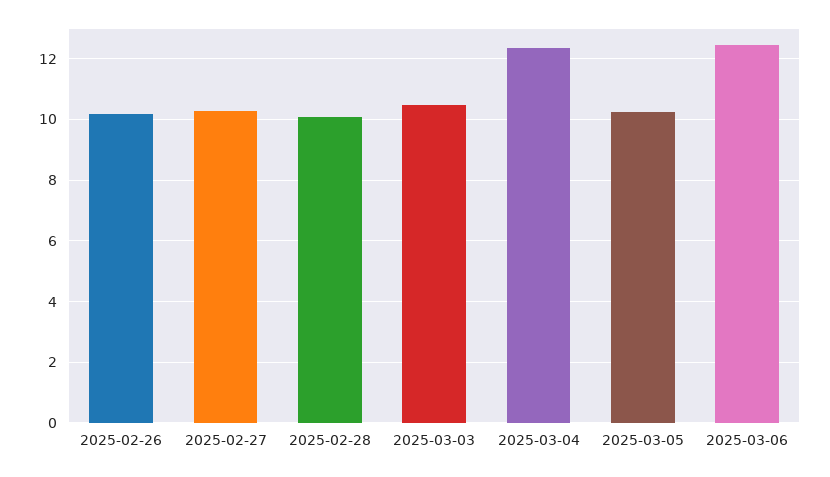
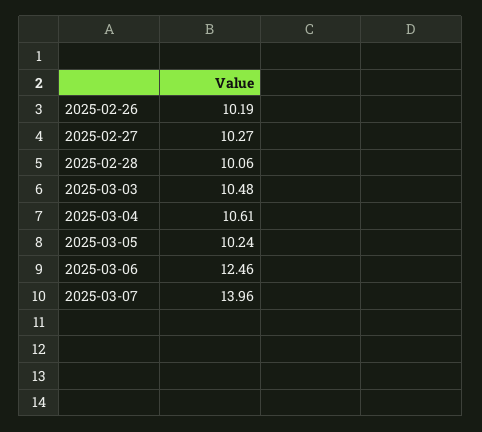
2025-03-04: 12.4 -> 10.61
2025-03-07: none -> 13.96

